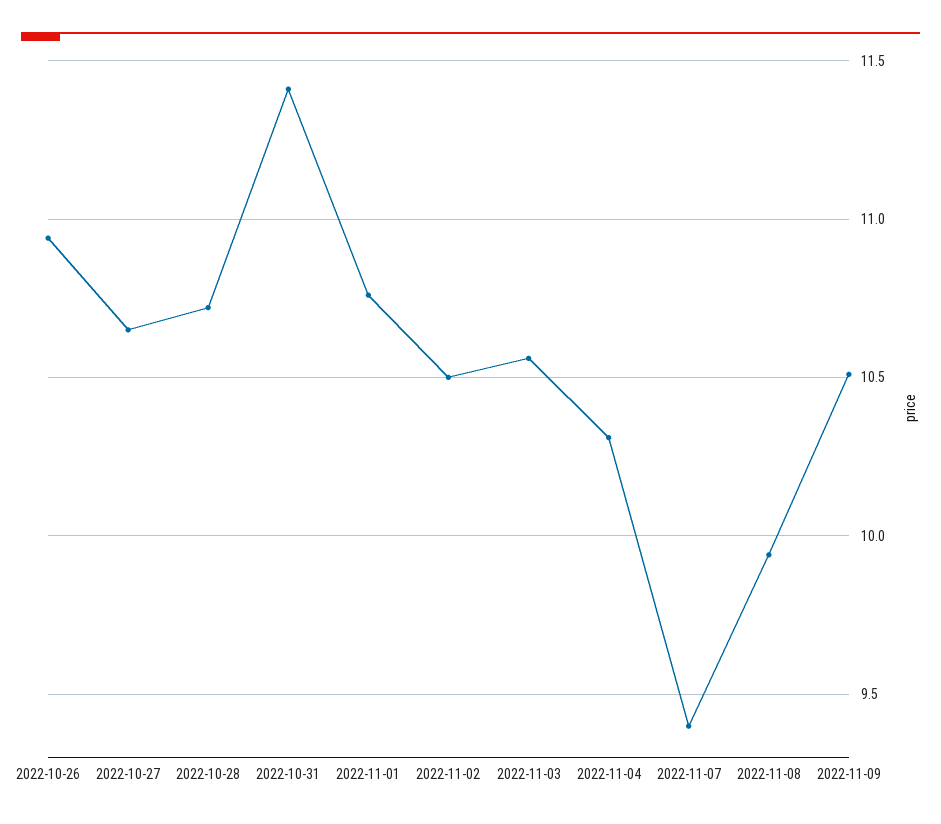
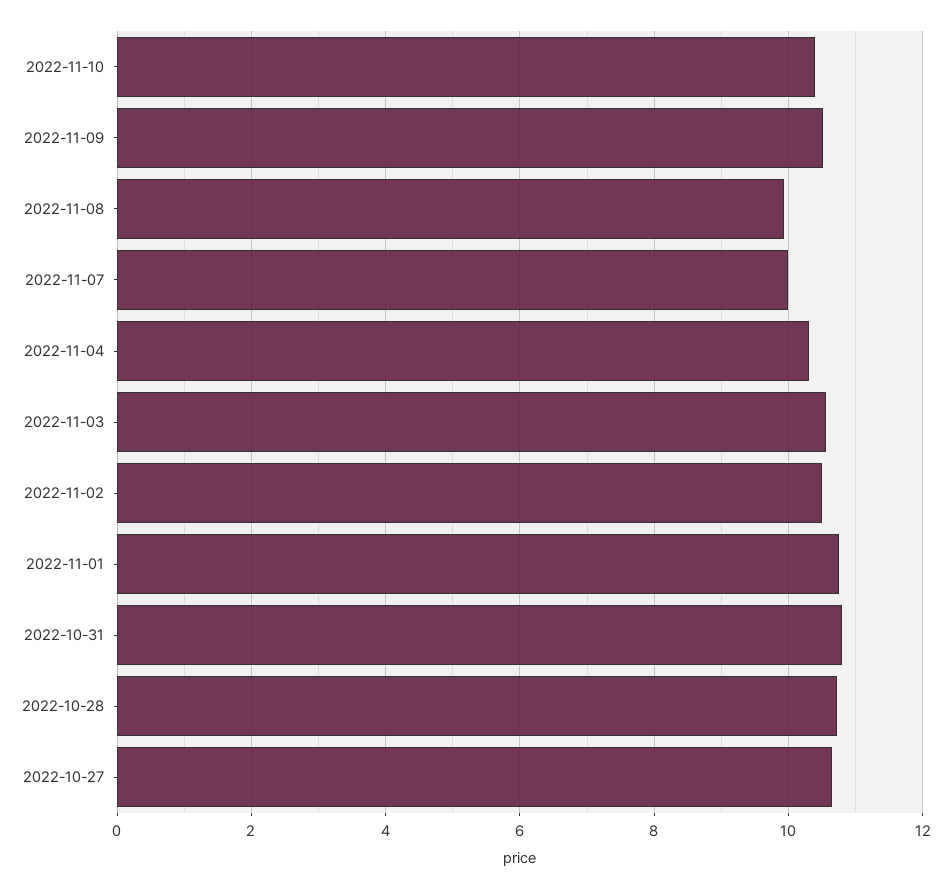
2022-10-26: 10.95 -> none
2022-10-31: 11.4 -> 10.8
2022-11-07: 9.4 -> 10
2022-11-10: none -> 10.4

